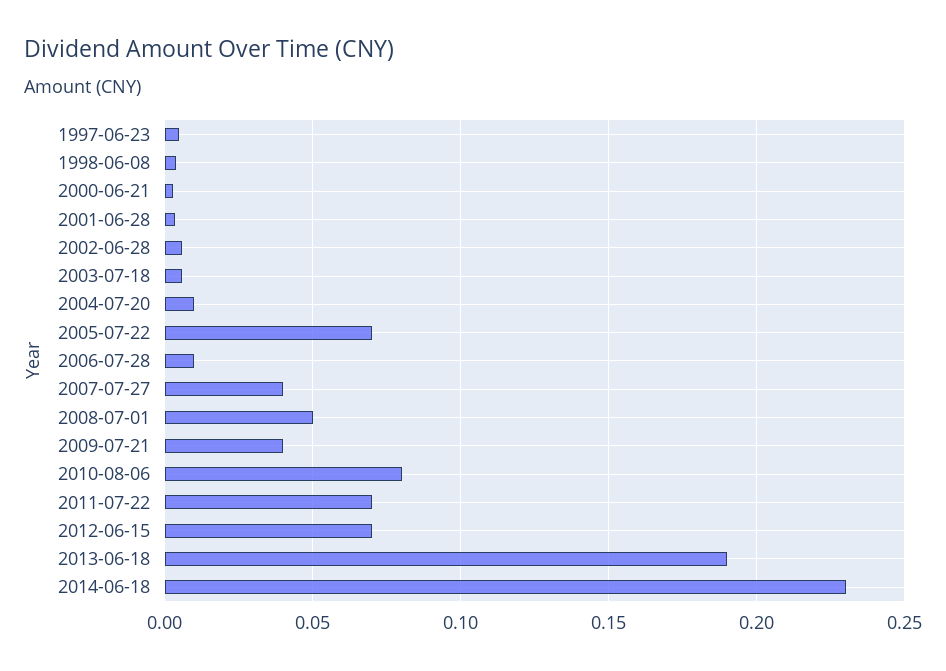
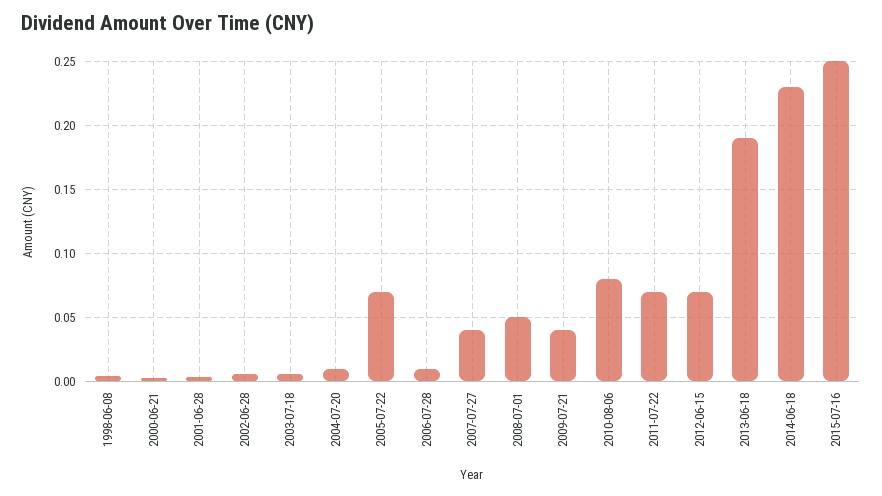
1997-06-23: 0.005 -> none
2015-07-16: none -> 0.25

